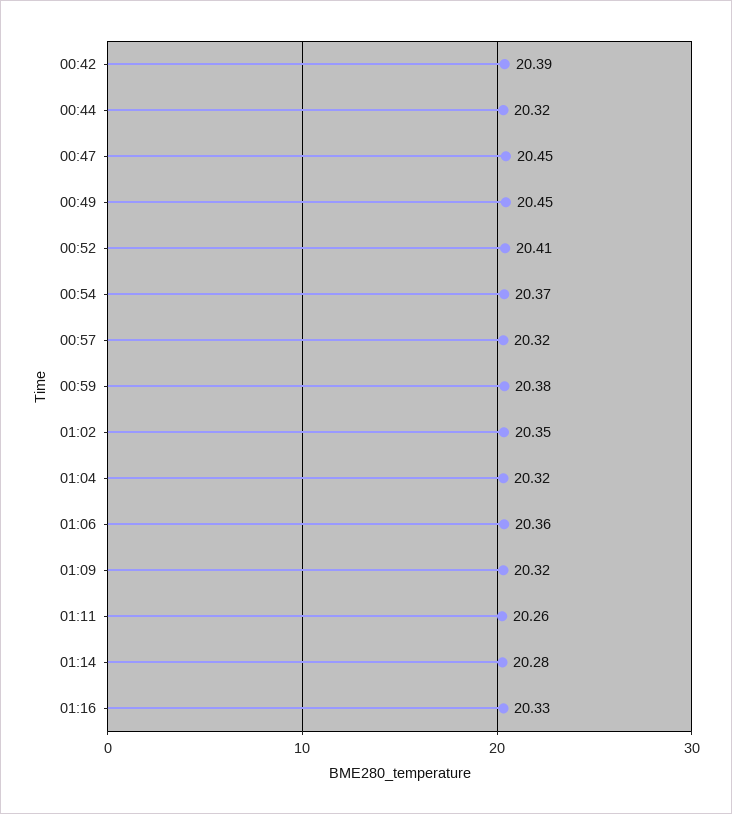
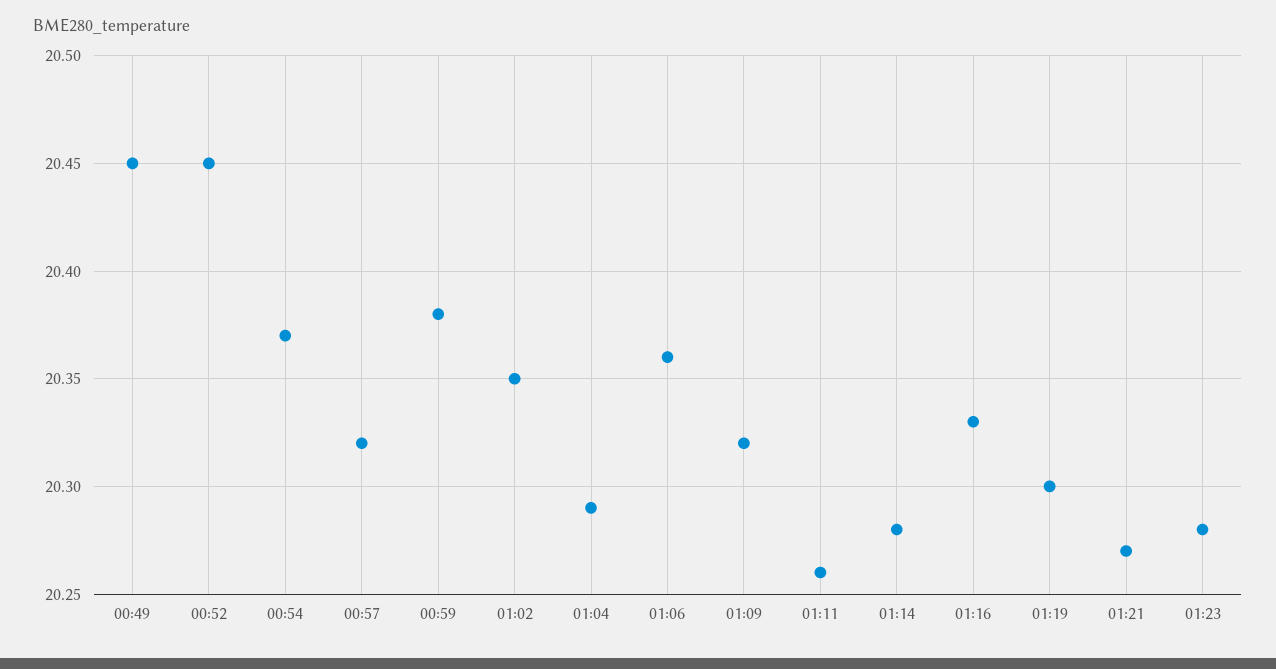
00:42: 20.39 -> none
00:44: 20.32 -> none
00:47: 20.45 -> none
00:52: 20.41 -> 20.45
01:04: 20.32 -> 20.29
01:19: none -> 20.3
01:21: none -> 20.27
01:23: none -> 20.28

